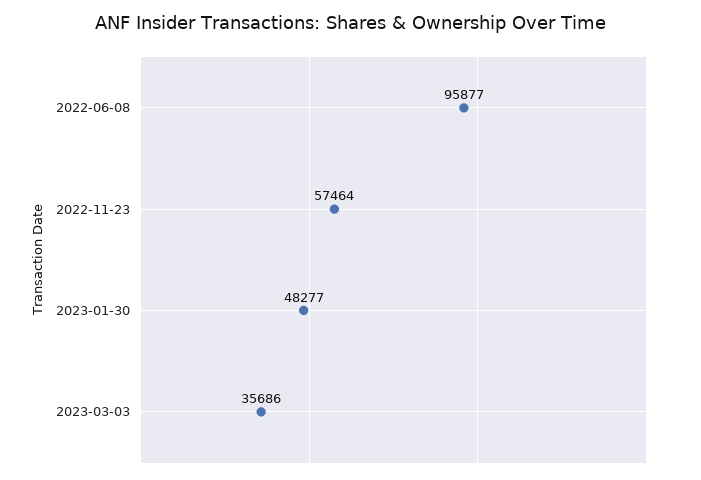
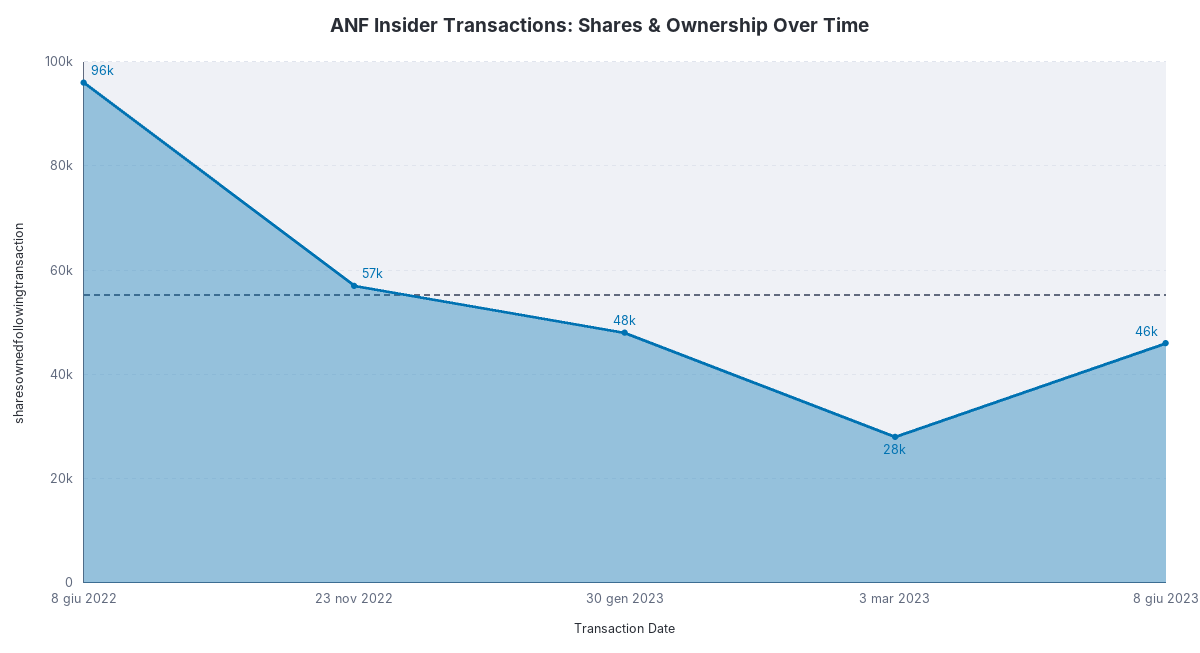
2023-03-03: 35686 -> 28000
8 giu 2023: none -> 46000

